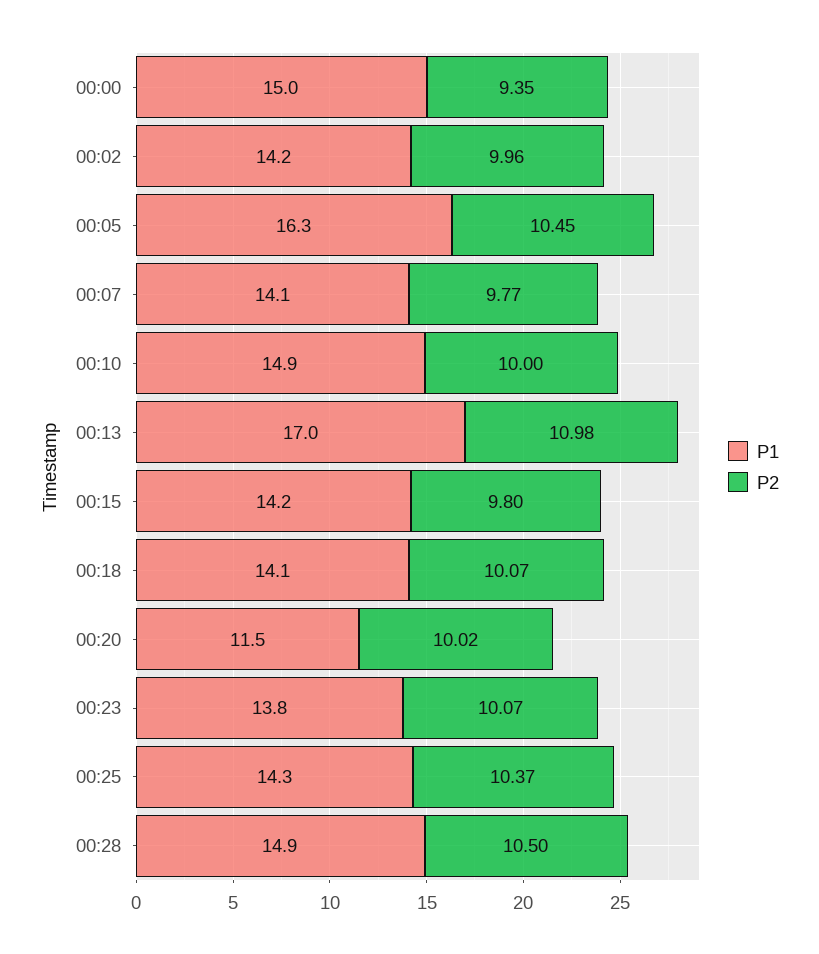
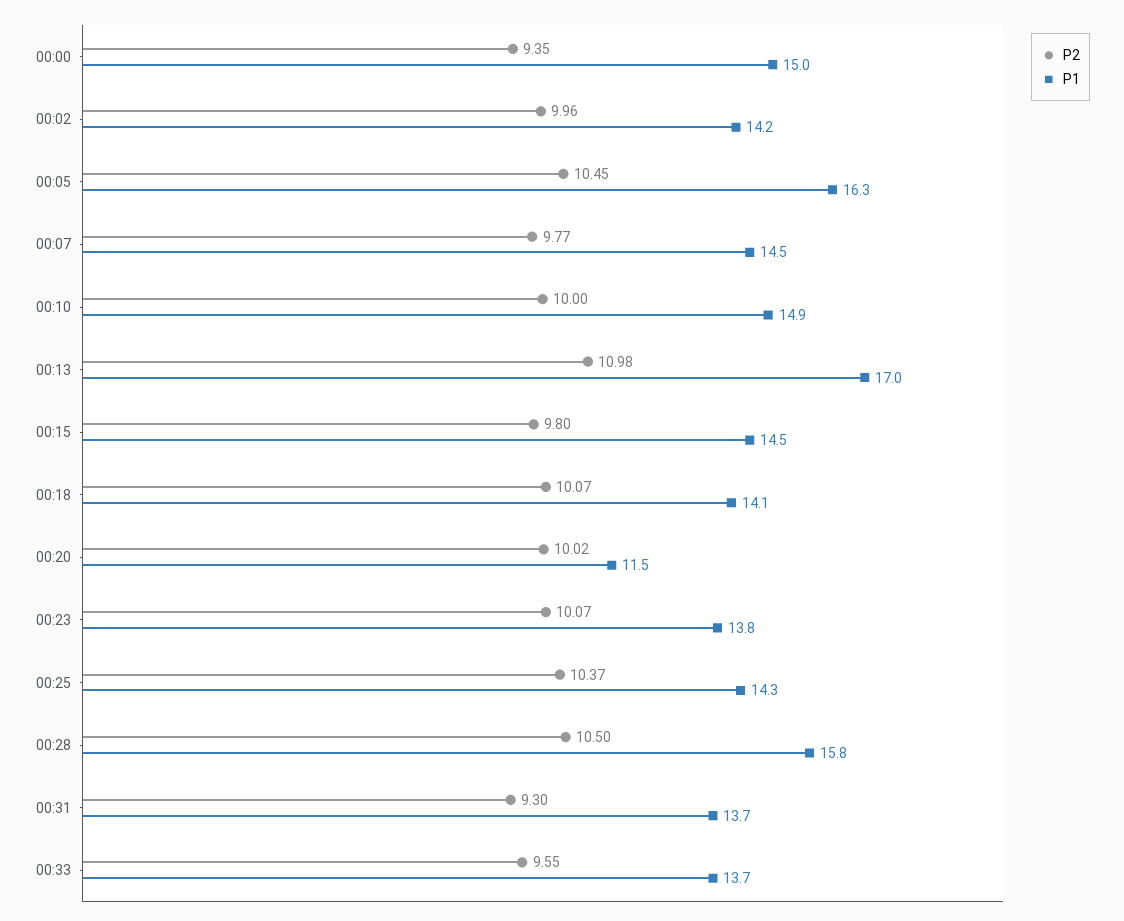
P1, 00:07: 14.1 -> 14.5
P1, 00:15: 14.2 -> 14.5
P1, 00:28: 14.9 -> 15.8
P2, 00:31: none -> 9.3
P1, 00:31: none -> 13.7
P2, 00:33: none -> 9.55
P1, 00:33: none -> 13.7

